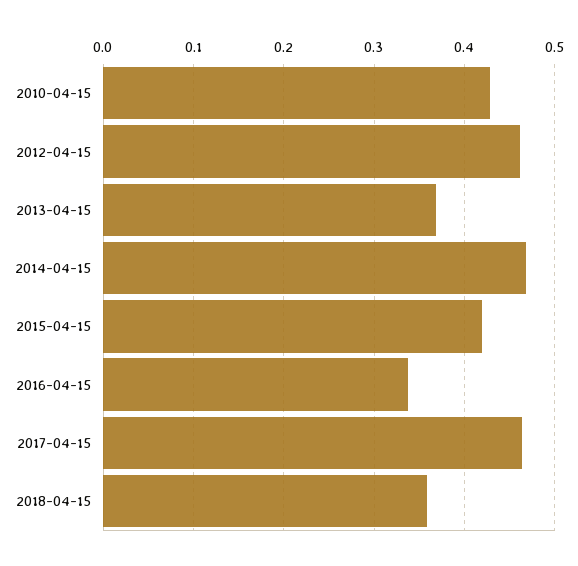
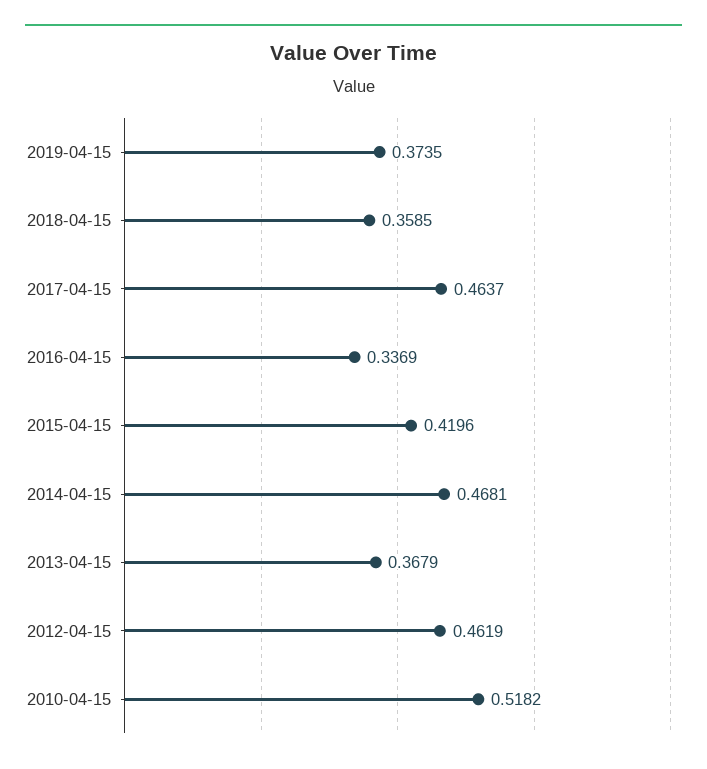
2010-04-15: 0.43 -> 0.5182
2019-04-15: none -> 0.3735

